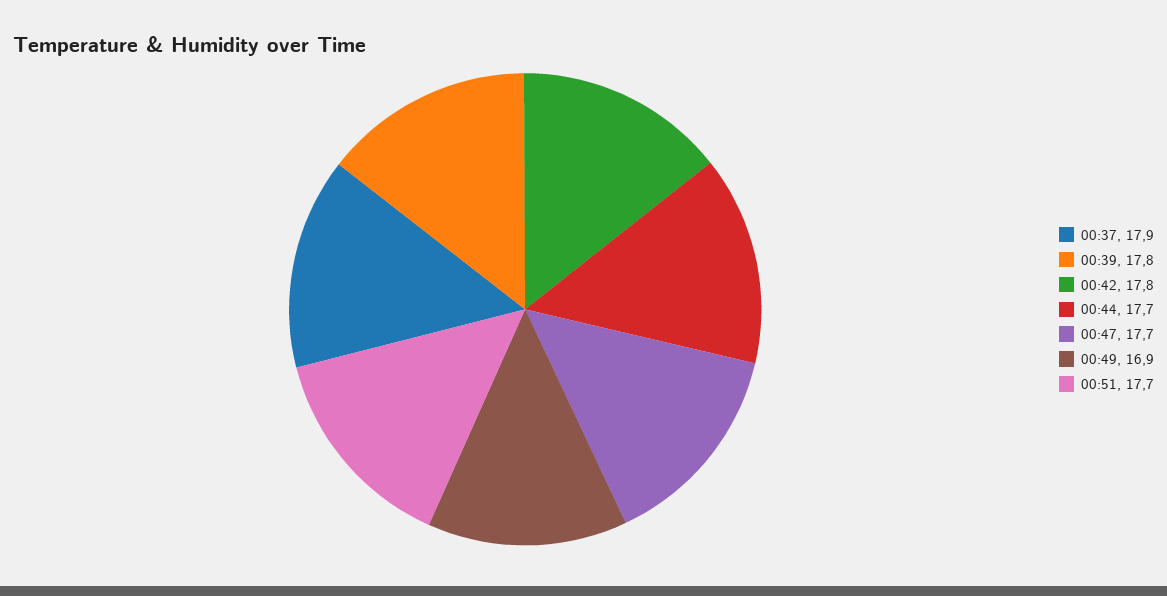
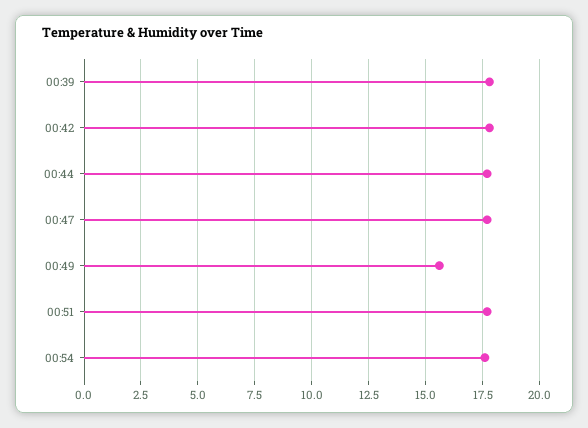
00:37: 17.9 -> none
00:49: 16.9 -> 15.5
00:54: none -> 17.5

